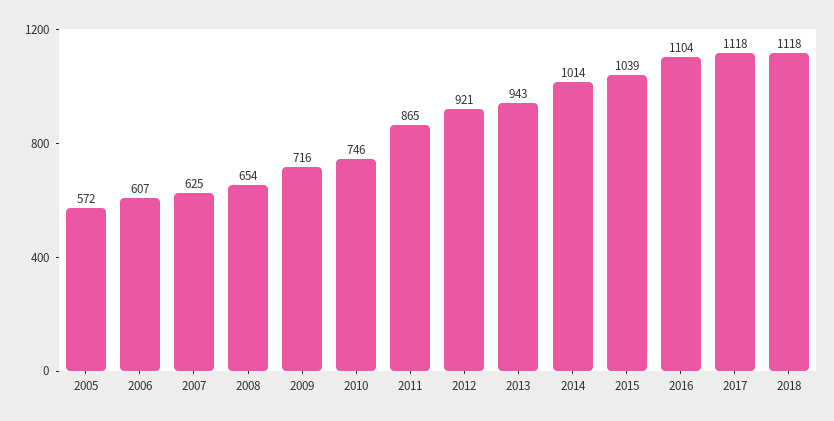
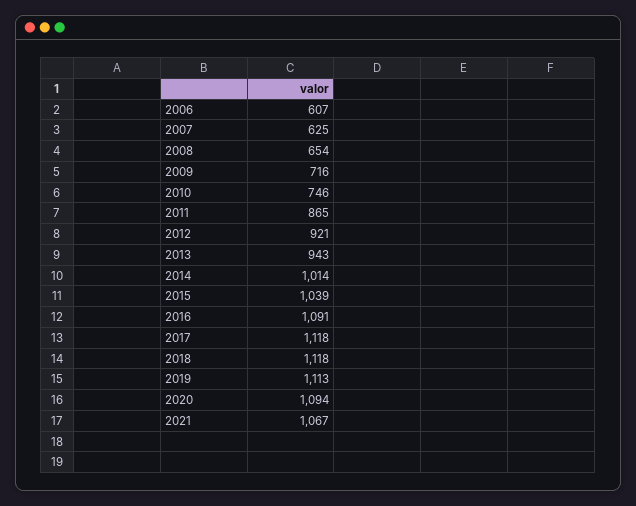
2005: 572 -> none
2016: 1104 -> 1091
2019: none -> 1113
2020: none -> 1094
2021: none -> 1067

